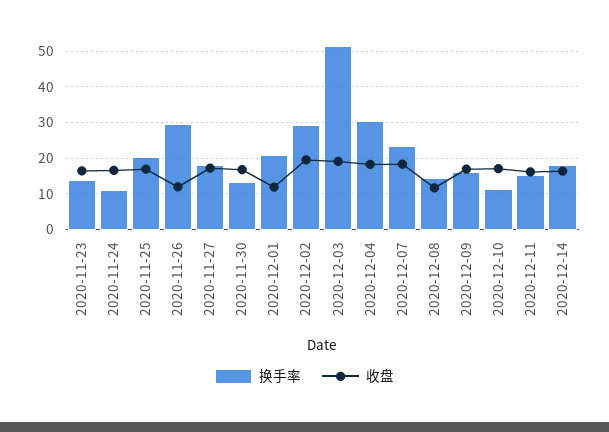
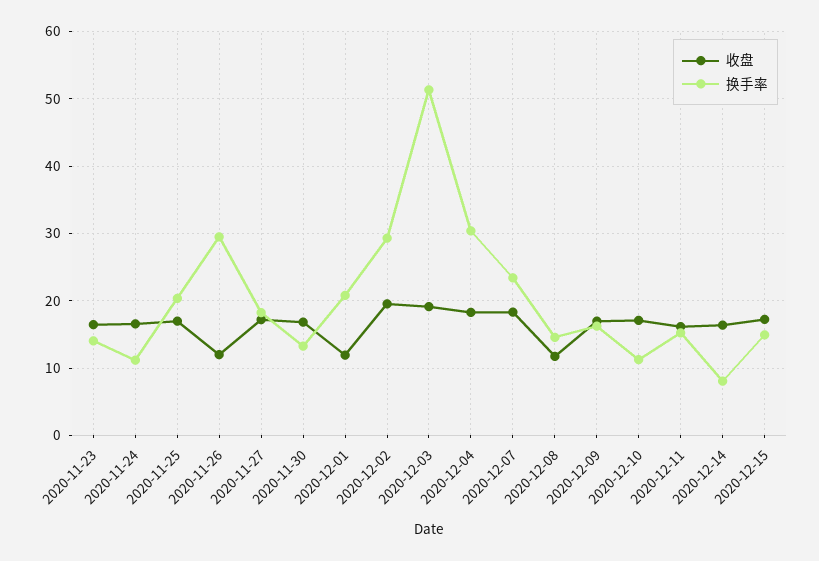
换手率, 2020-12-14: 18 -> 8
收盘, 2020-12-15: none -> 17
换手率, 2020-12-15: none -> 15

